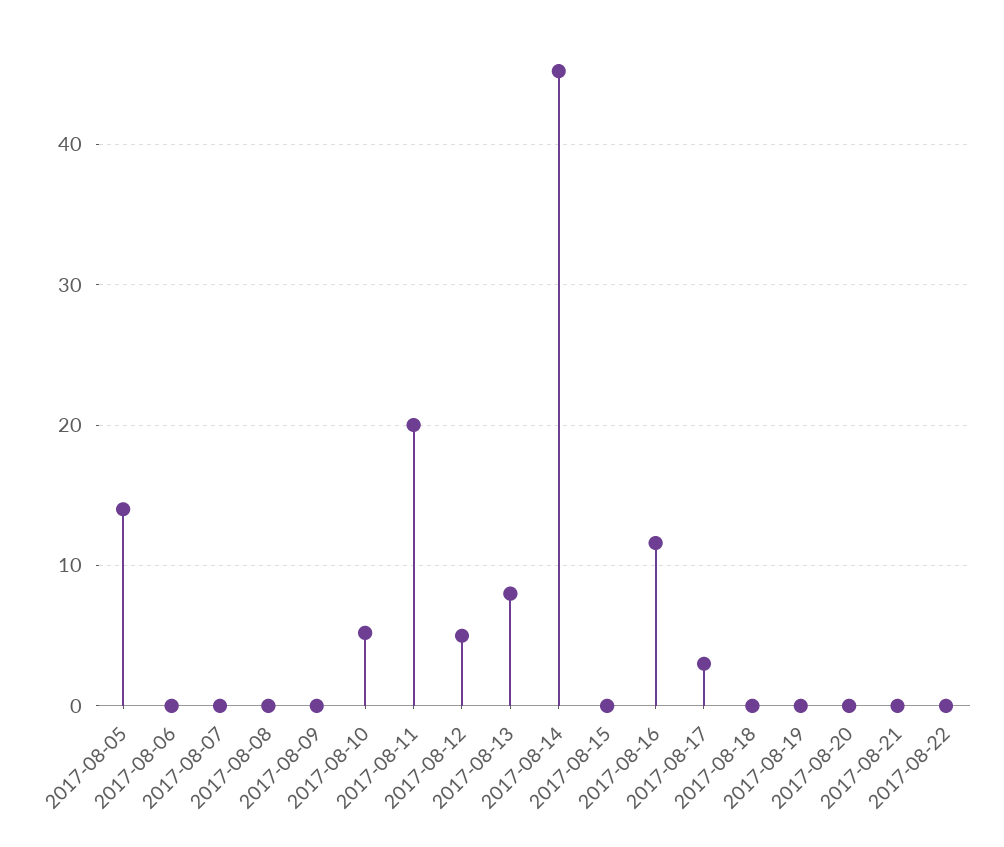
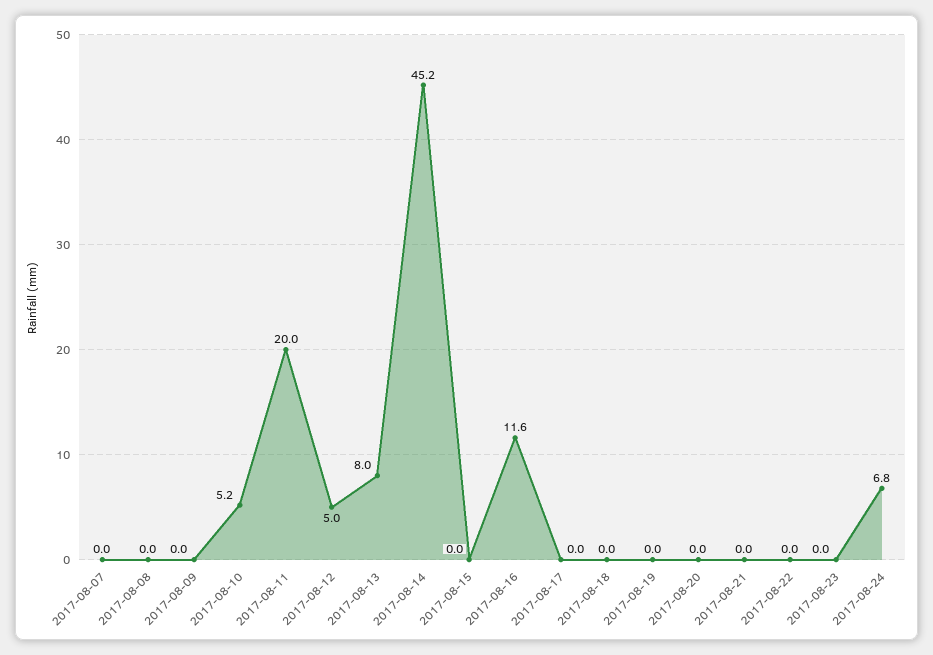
2017-08-05: 14 -> none
2017-08-06: 0 -> none
2017-08-17: 3 -> 0
2017-08-23: none -> 0
2017-08-24: none -> 6.8

